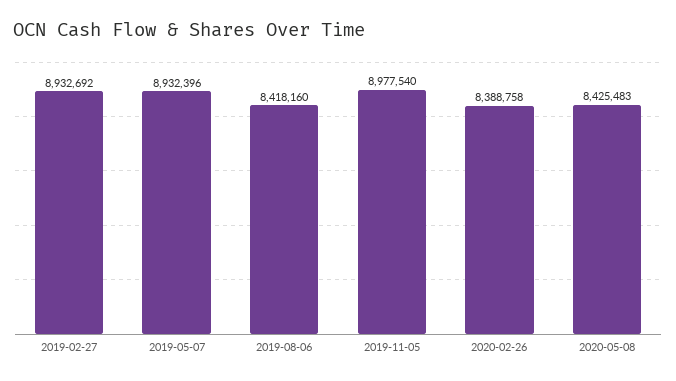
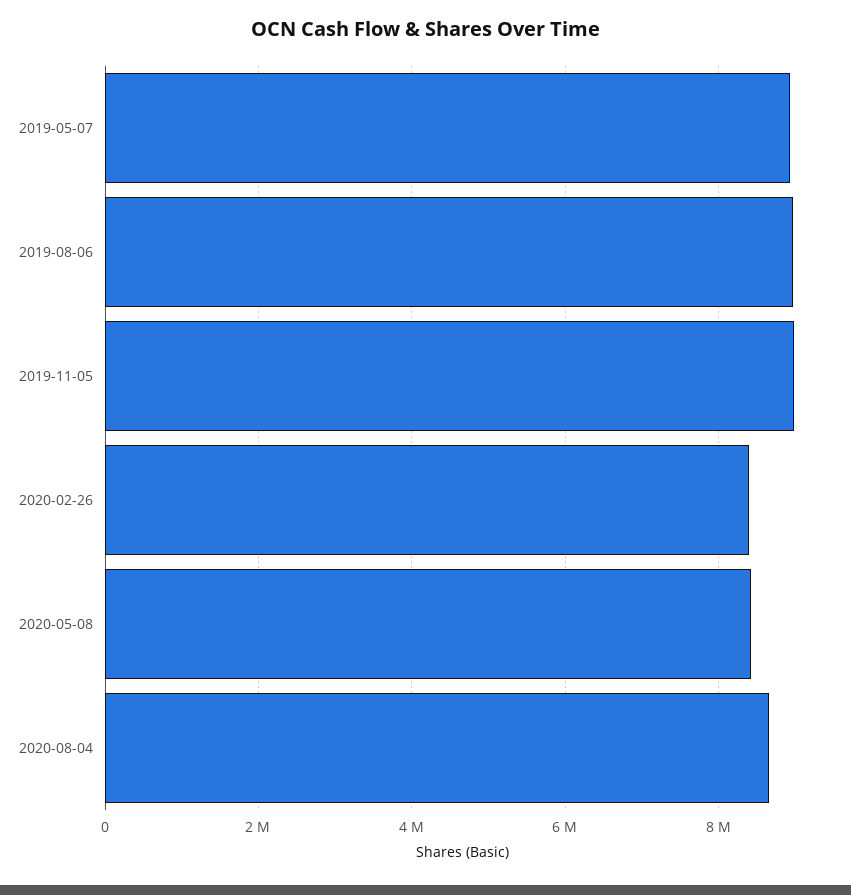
2019-02-27: 8932692 -> none
2019-08-06: 8418160 -> 9000000
2020-08-04: none -> 8600000

